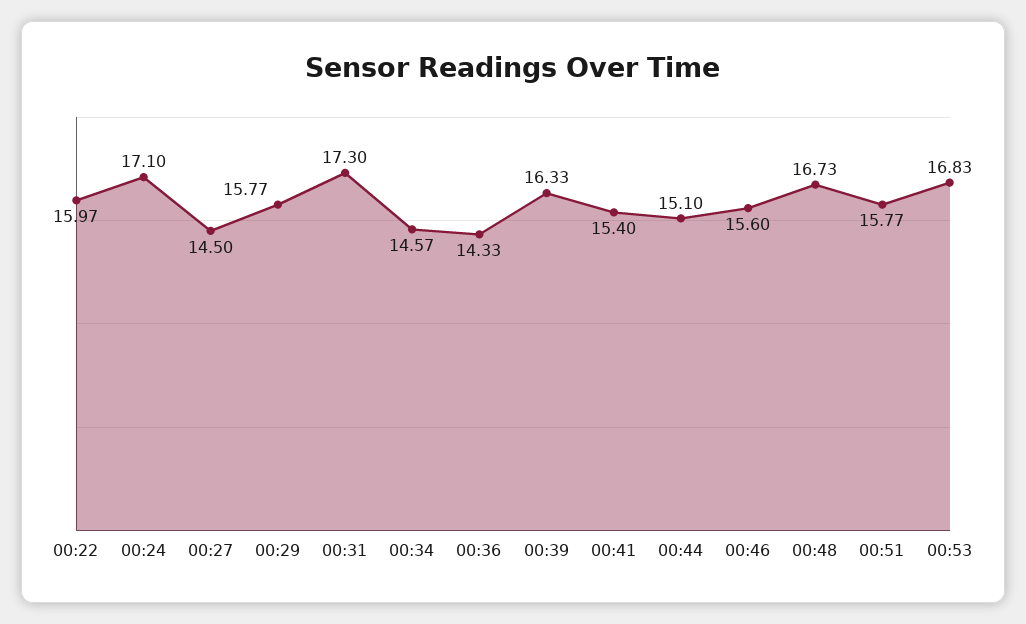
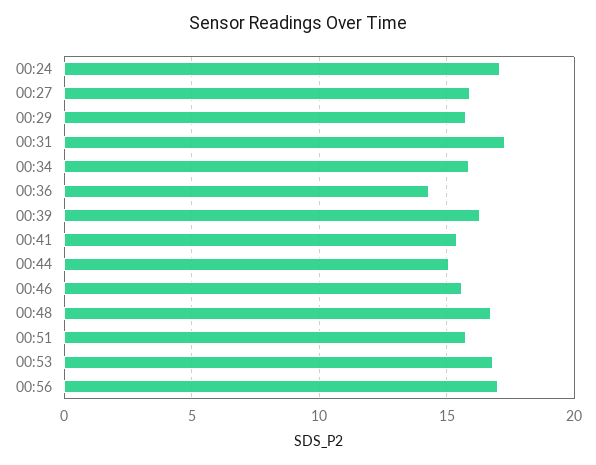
00:22: 15.97 -> none
00:27: 14.5 -> 16
00:34: 14.57 -> 16
00:56: none -> 17

